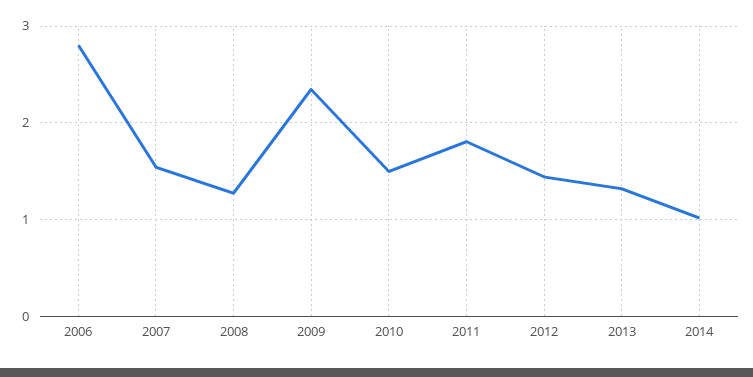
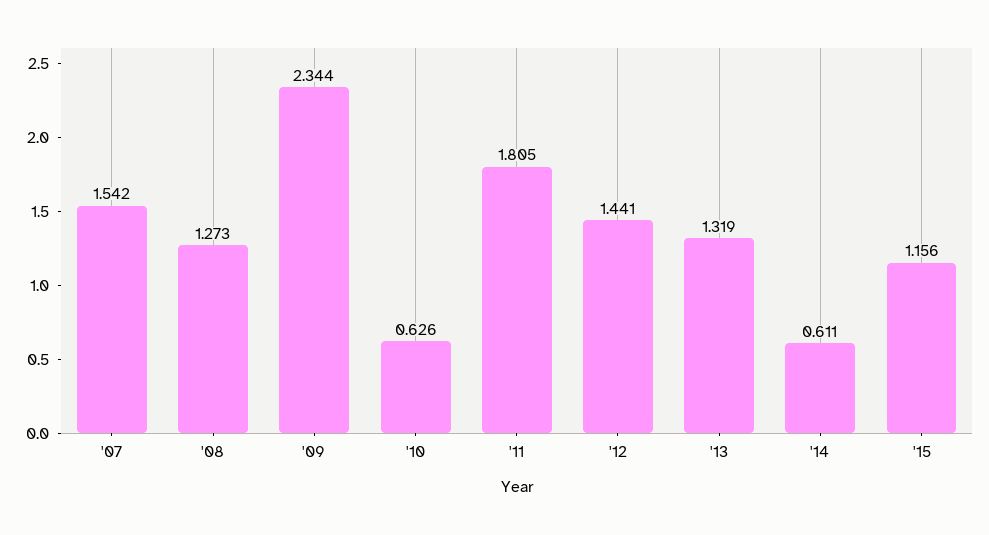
2006: 2.8 -> none
2010: 1.5 -> 0.626
2014: 1 -> 0.611
'15: none -> 1.156

